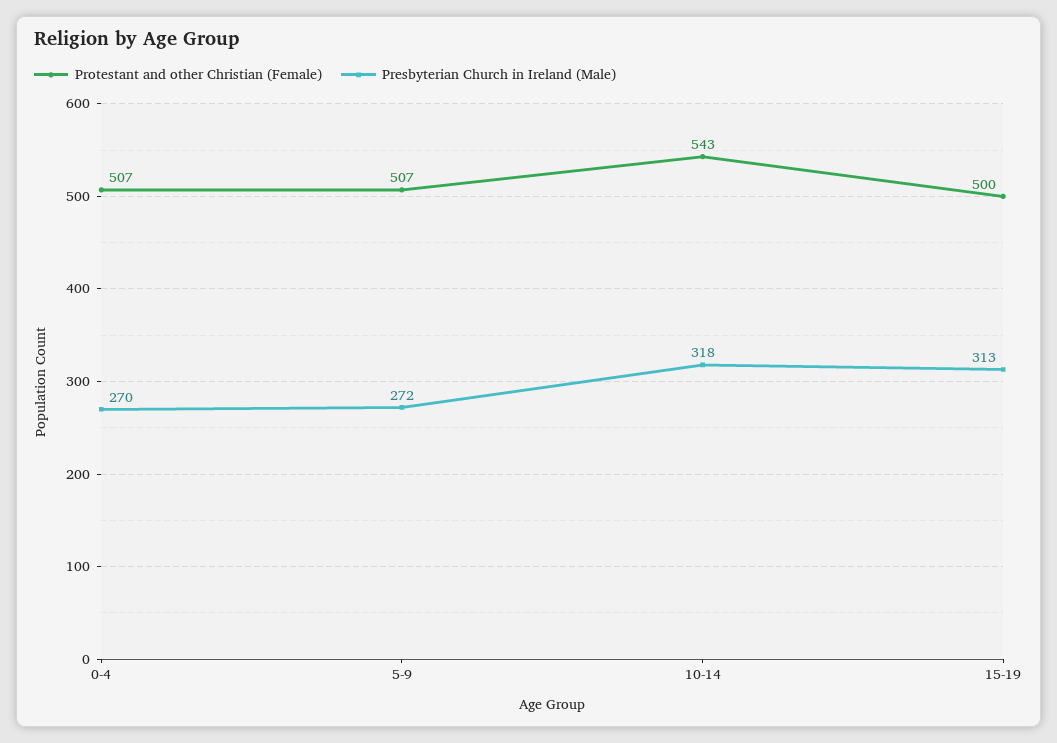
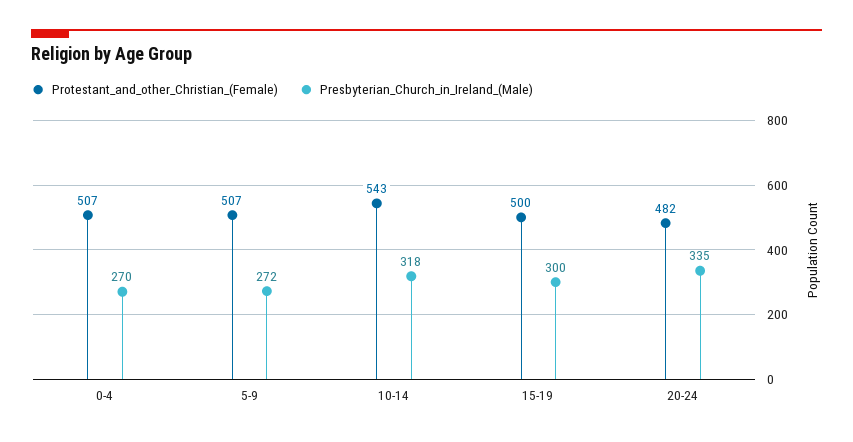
Presbyterian Church in Ireland (Male), 15-19: 313 -> 300
Protestant and other Christian (Female), 20-24: none -> 482
Presbyterian Church in Ireland (Male), 20-24: none -> 335

